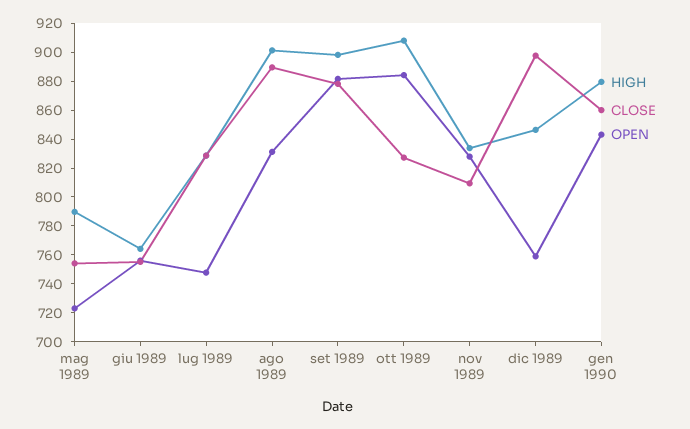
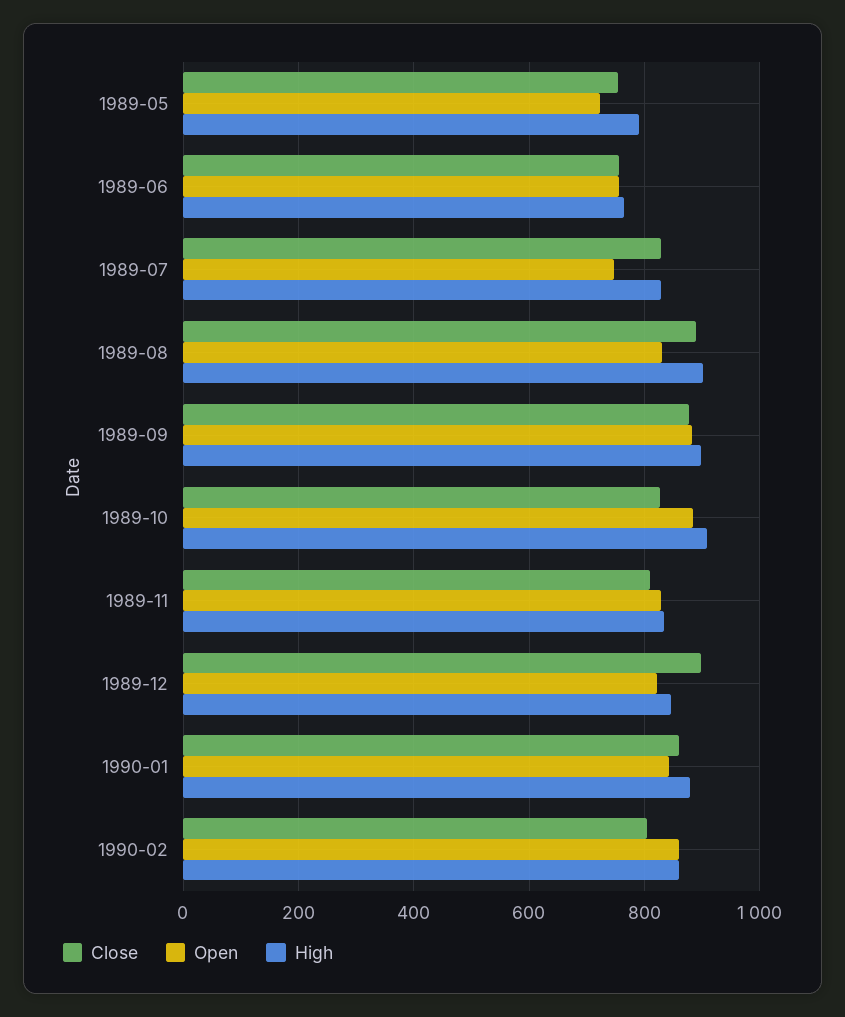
OPEN, dic 1989: 760 -> 820
CLOSE, 1990-02: none -> 800
OPEN, 1990-02: none -> 860
HIGH, 1990-02: none -> 860

